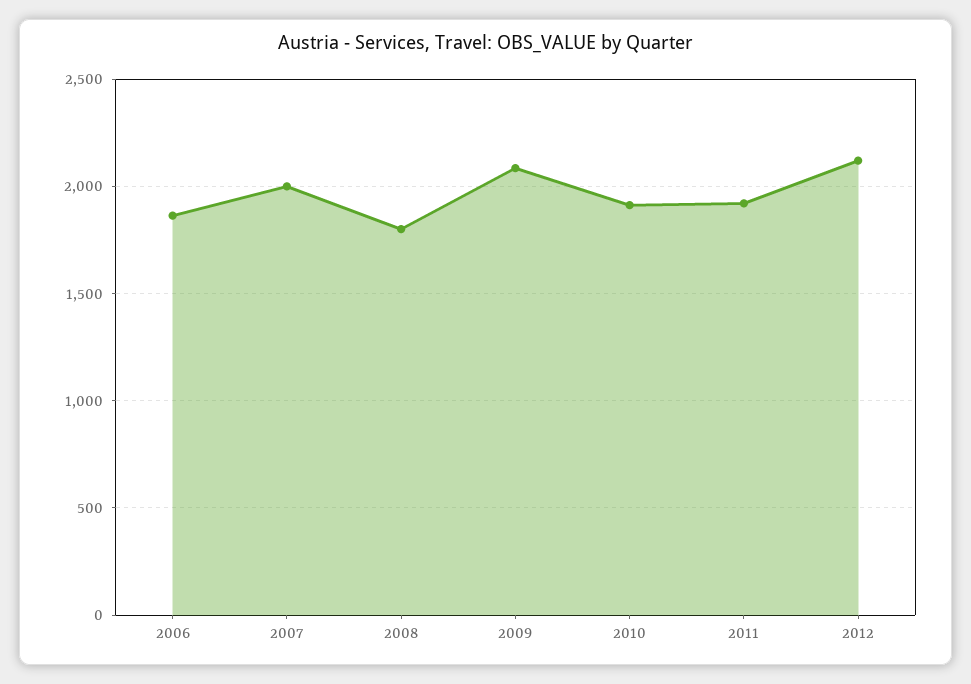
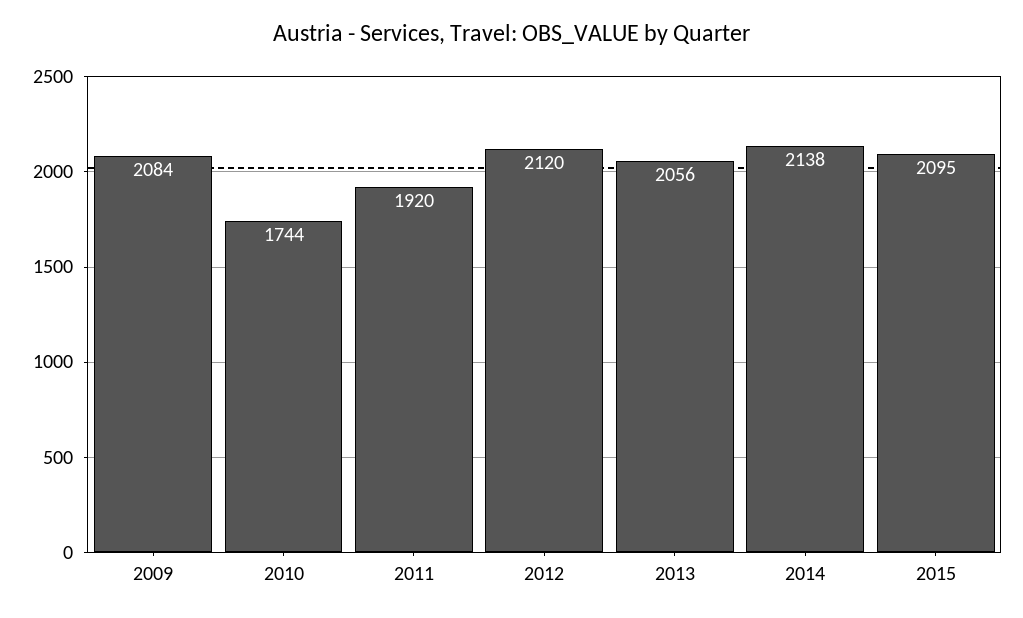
2006: 1850 -> none
2007: 2000 -> none
2008: 1800 -> none
2010: 1900 -> 1744
2013: none -> 2056
2014: none -> 2138
2015: none -> 2095

